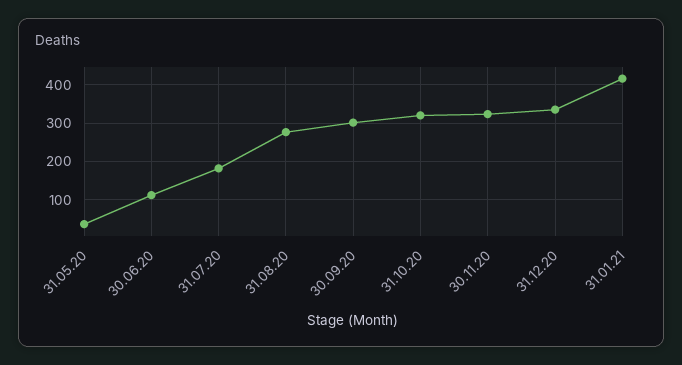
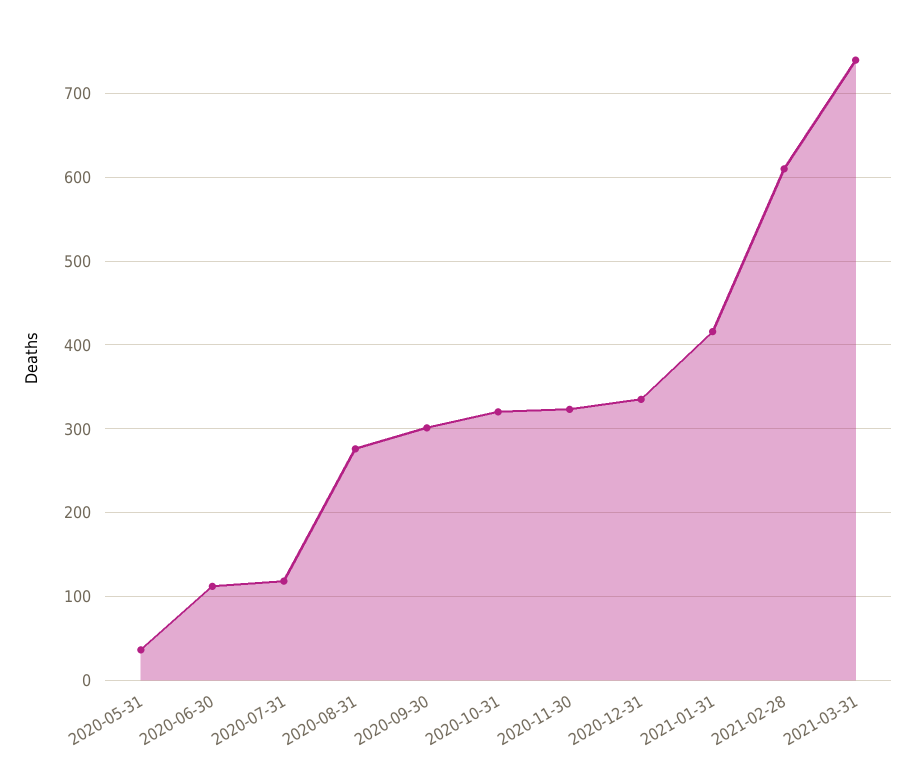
31.07.20: 180 -> 120
2021-02-28: none -> 610
2021-03-31: none -> 740

